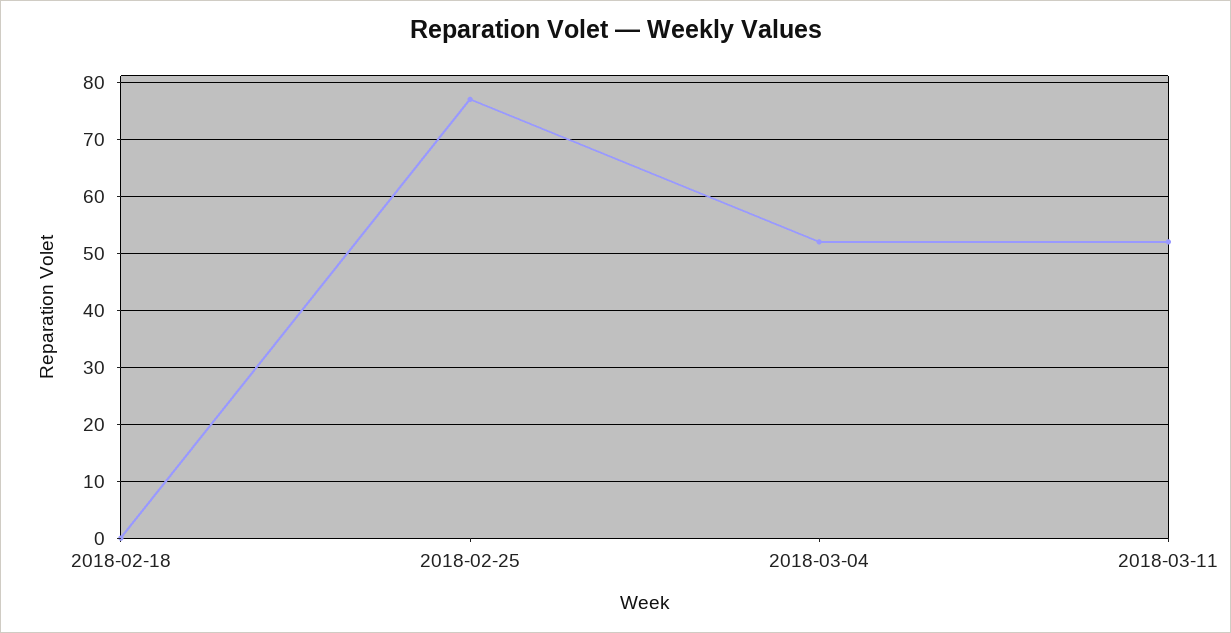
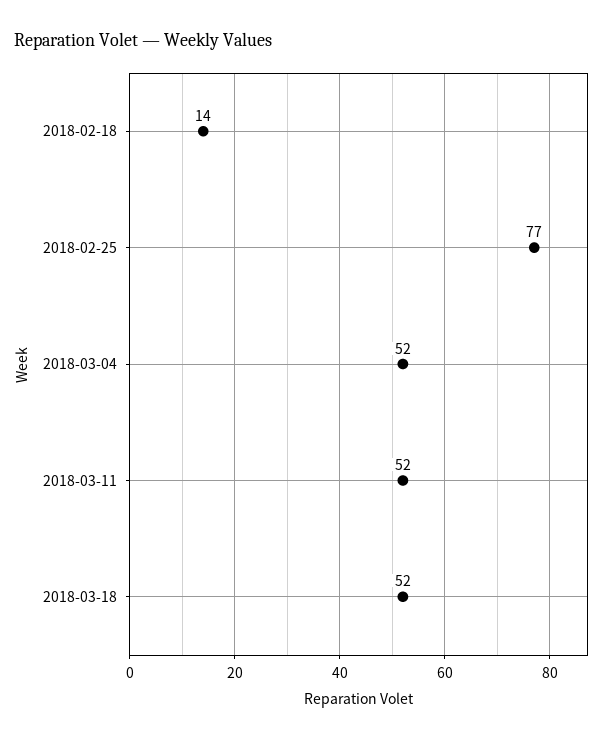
2018-02-18: 0 -> 14
2018-03-18: none -> 52

